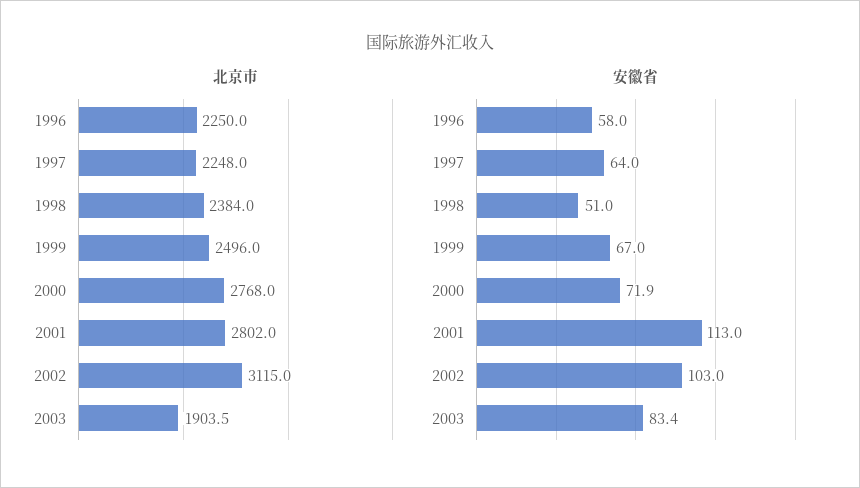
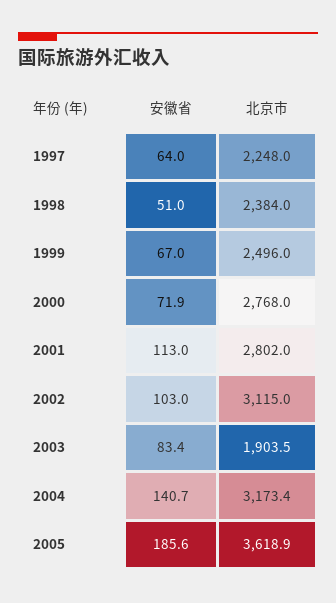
北京市, 1996: 2250 -> none
安徽省, 1996: 58 -> none
安徽省, 2004: none -> 140.7
北京市, 2004: none -> 3173.4
安徽省, 2005: none -> 185.6
北京市, 2005: none -> 3618.9

